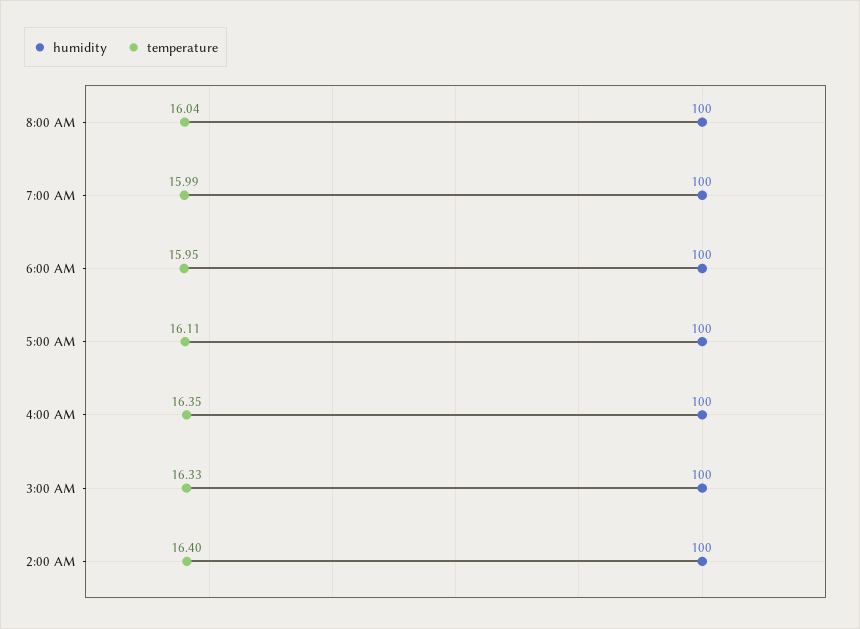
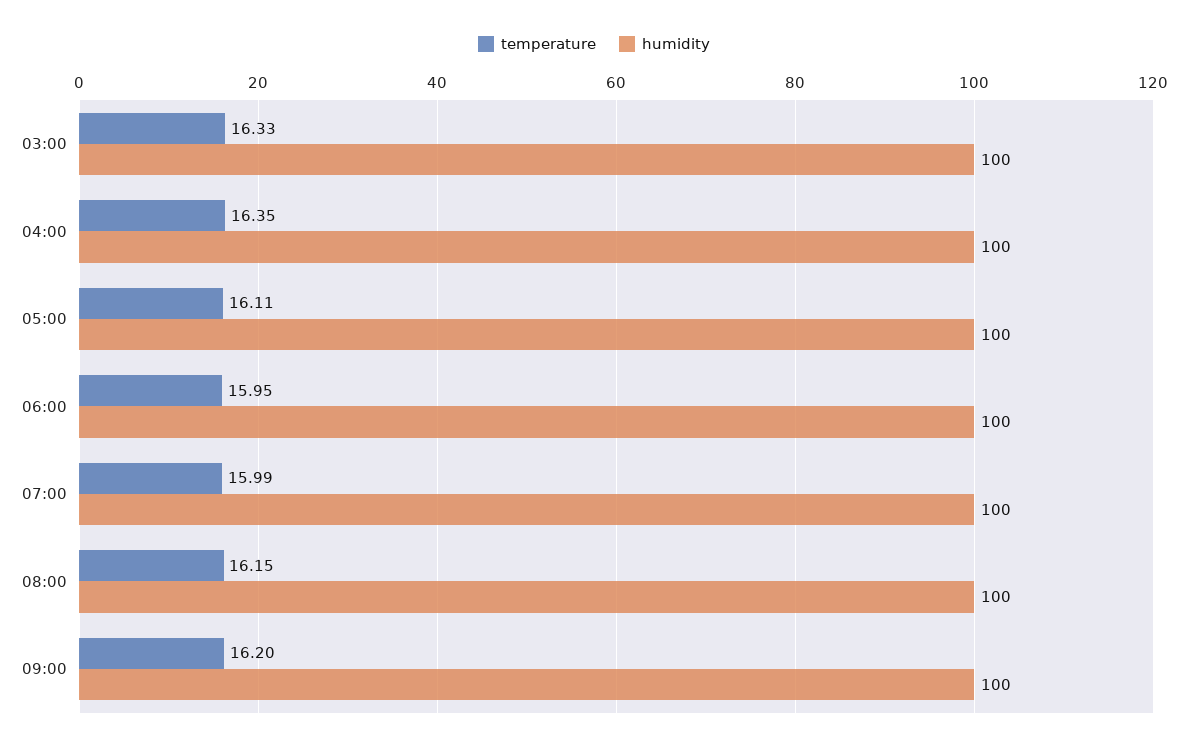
temperature, 8:00 AM: 16.04 -> 16.15
humidity, 2:00 AM: 100 -> none
temperature, 2:00 AM: 16.4 -> none
temperature, 09:00: none -> 16.2
humidity, 09:00: none -> 100

